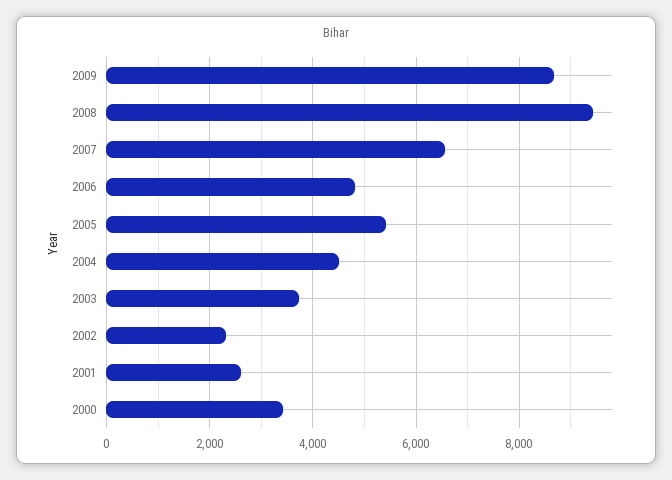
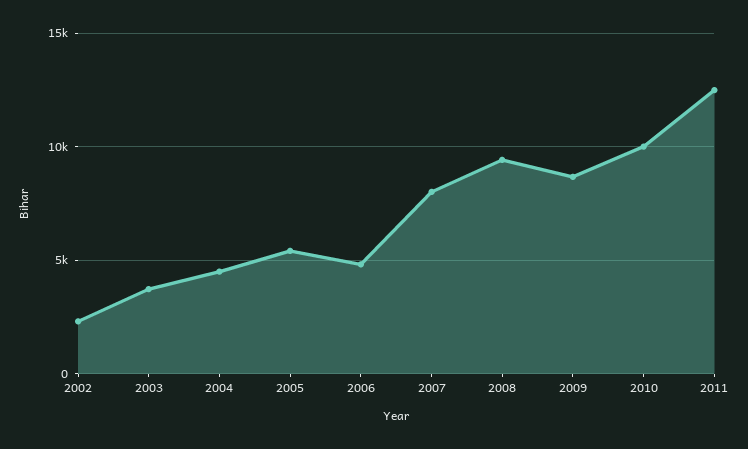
2007: 6600 -> 8000
2001: 2600 -> none
2000: 3400 -> none
2010: none -> 10000
2011: none -> 12500

